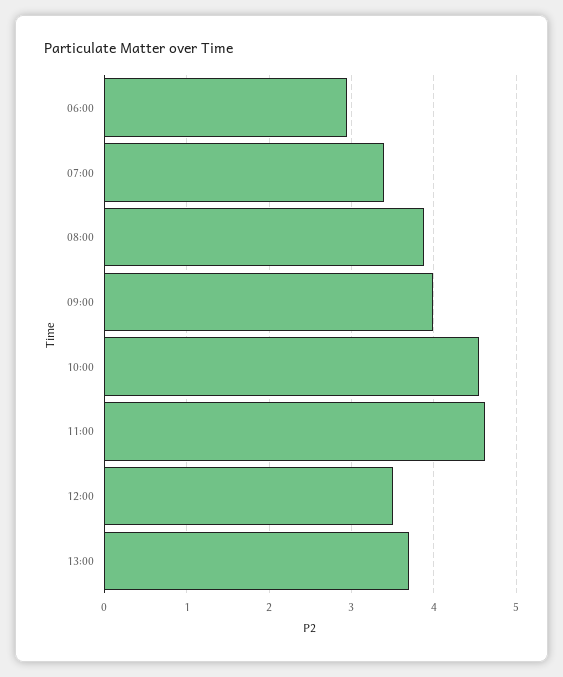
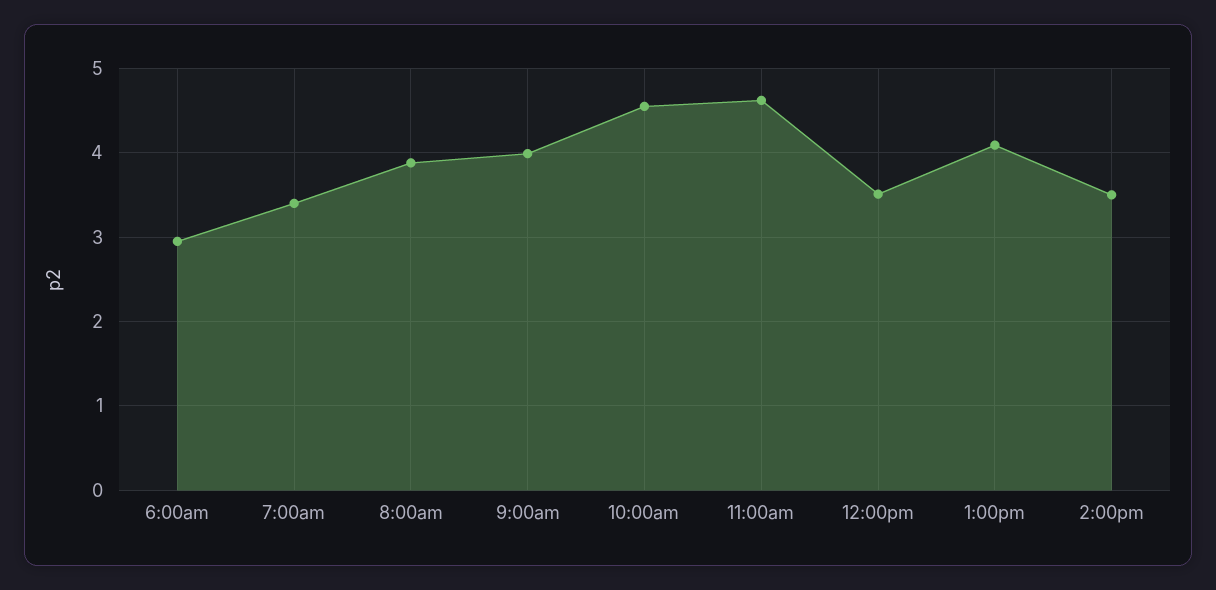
13:00: 3.7 -> 4.1
2:00pm: none -> 3.5

